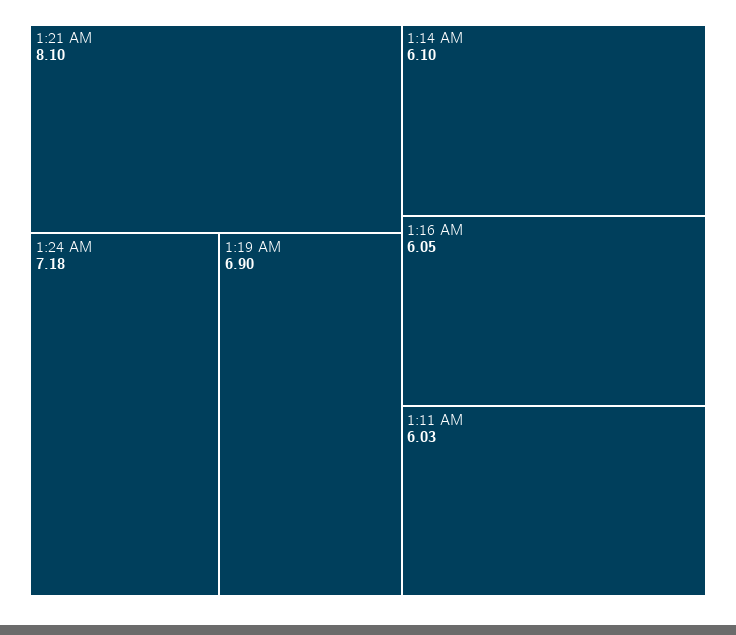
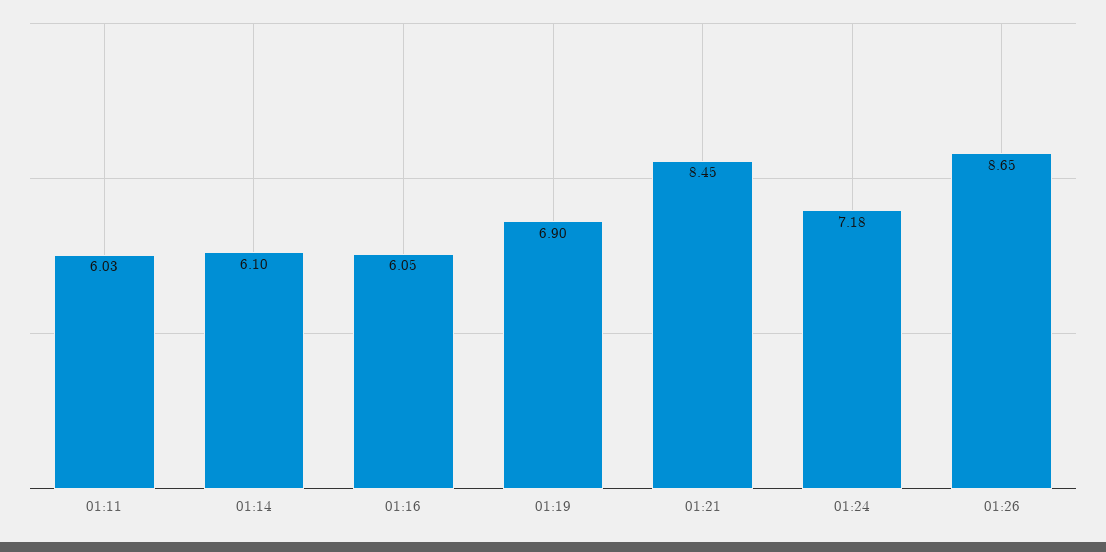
1:21 AM: 8.1 -> 8.45
01:26: none -> 8.65

